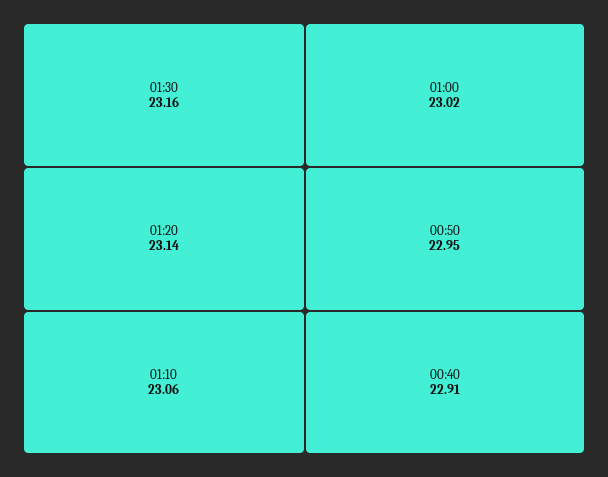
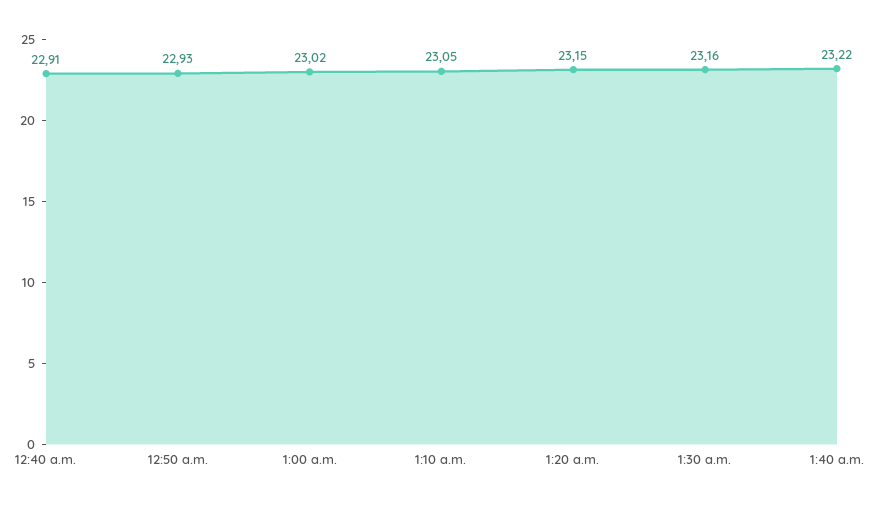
01:20: 23.14 -> 23.15
01:10: 23.06 -> 23.05
00:50: 22.95 -> 22.93
1:40 a.m.: none -> 23.22

